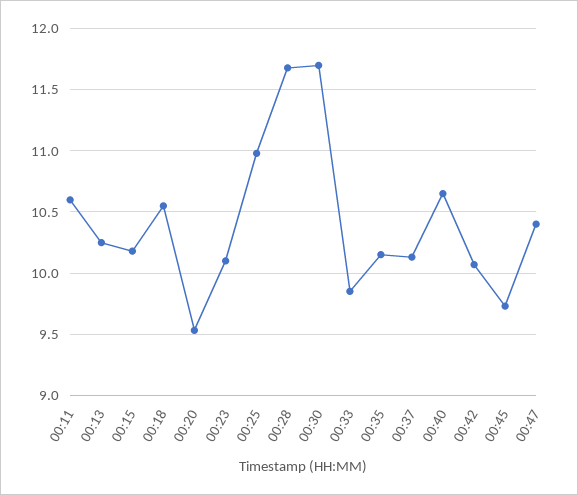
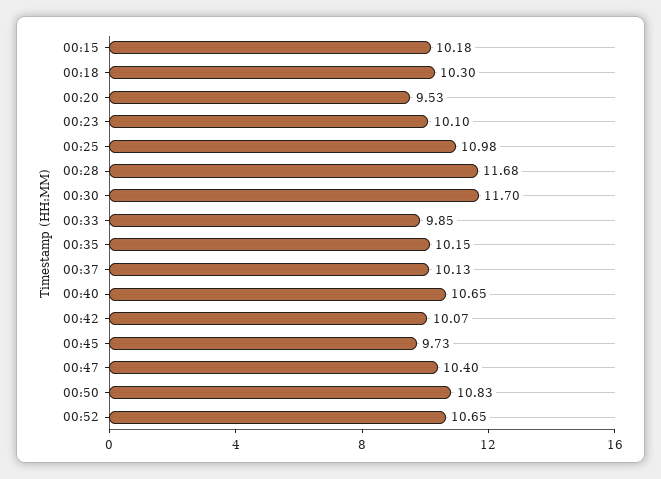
00:11: 10.6 -> none
00:13: 10.25 -> none
00:18: 10.55 -> 10.3
00:50: none -> 10.83
00:52: none -> 10.65

